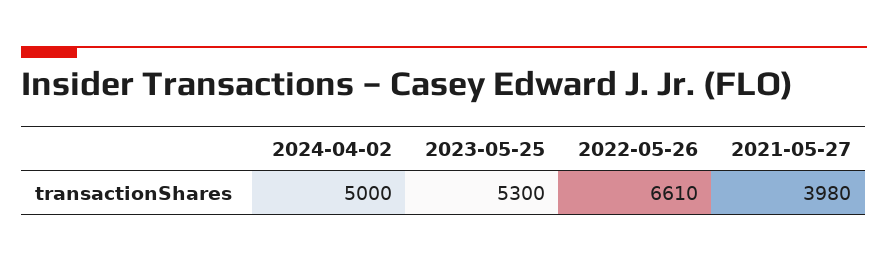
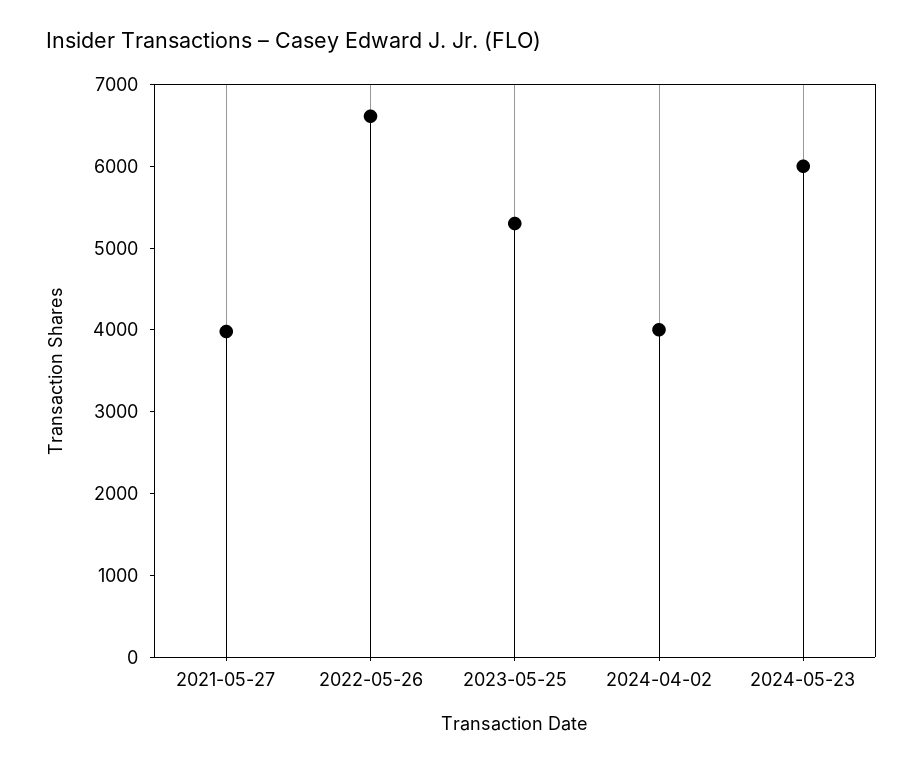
2024-04-02: 5000 -> 4000
2024-05-23: none -> 6000

